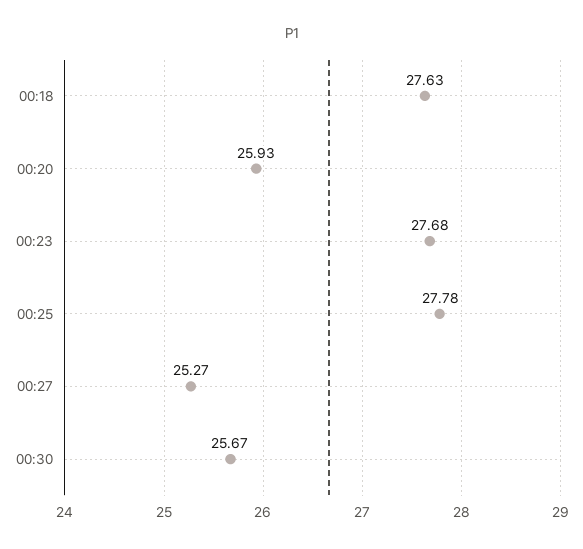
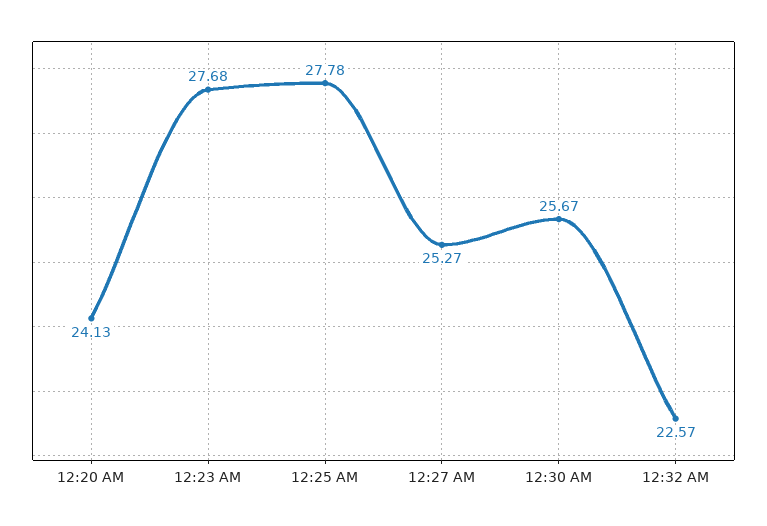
00:18: 27.63 -> none
00:20: 25.93 -> 24.13
12:32 AM: none -> 22.57

